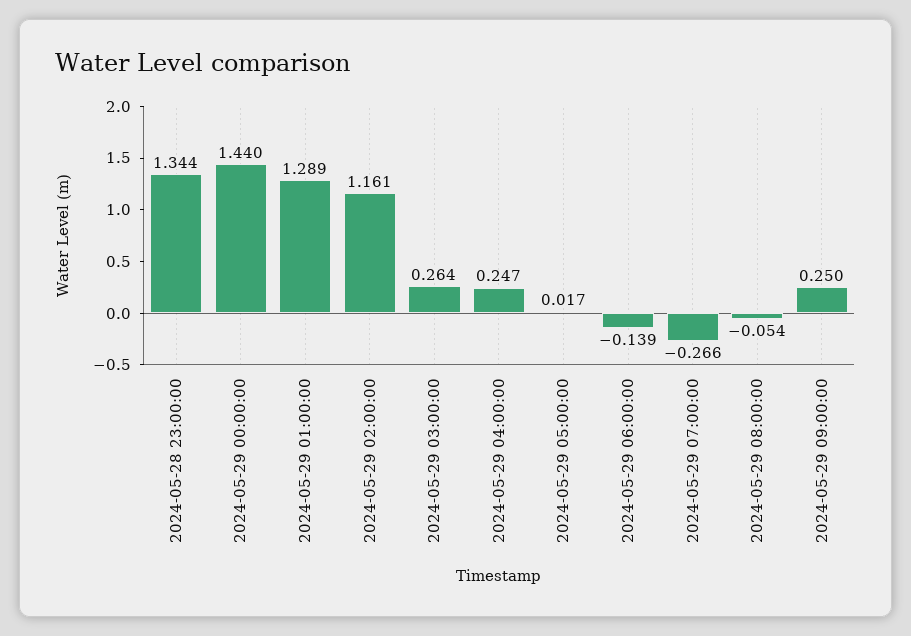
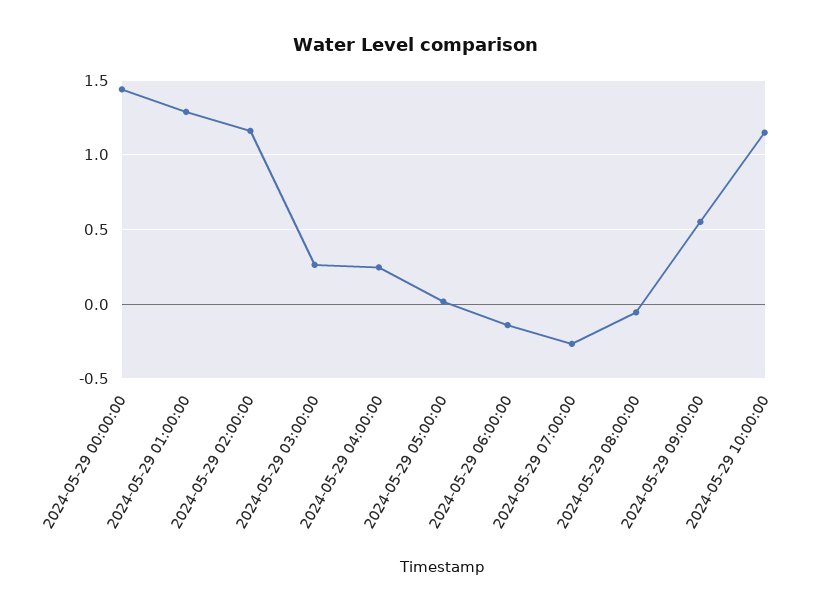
2024-05-28 23:00:00: 1.344 -> none
2024-05-29 09:00:00: 0.25 -> 0.55
2024-05-29 10:00:00: none -> 1.15

